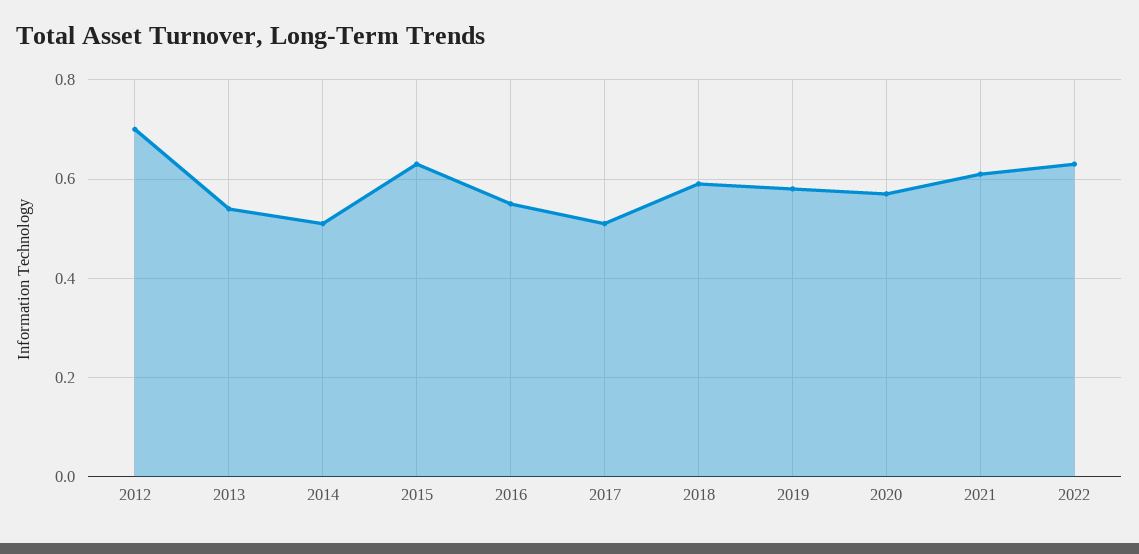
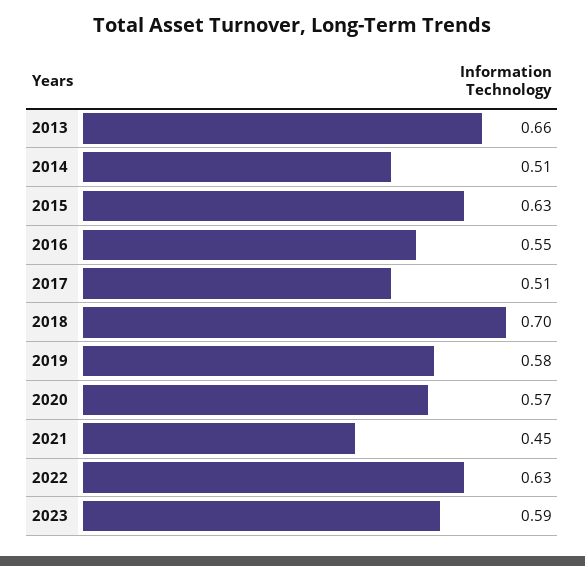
2012: 0.7 -> none
2013: 0.55 -> 0.66
2018: 0.6 -> 0.7
2021: 0.6 -> 0.45
2023: none -> 0.59

